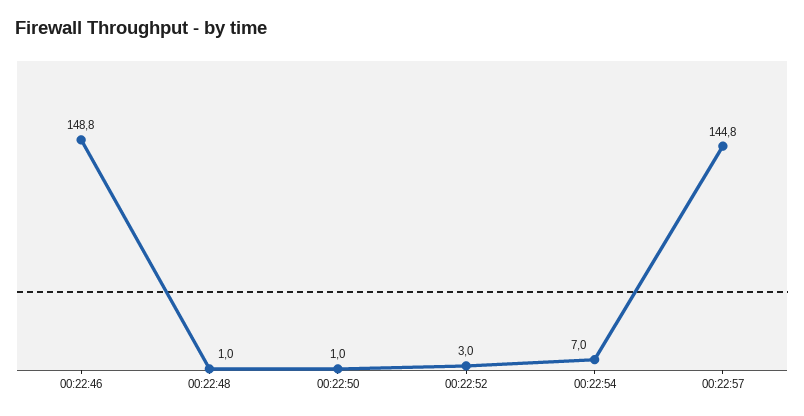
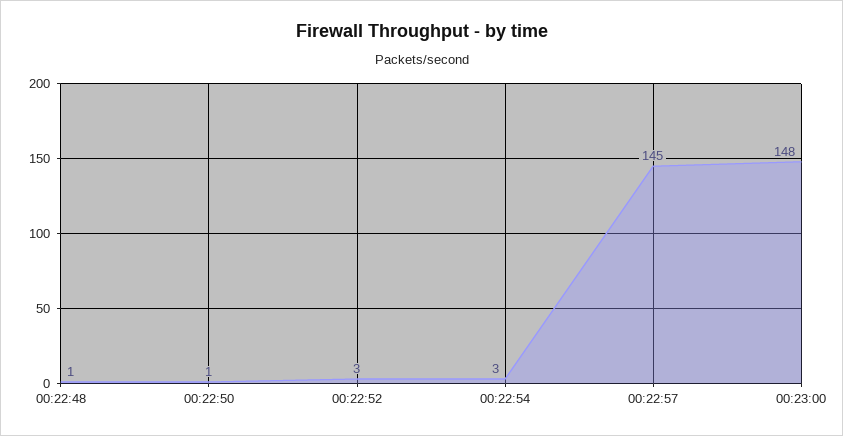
00:22:46: 148.8 -> none
00:22:54: 7 -> 3
00:23:00: none -> 148

